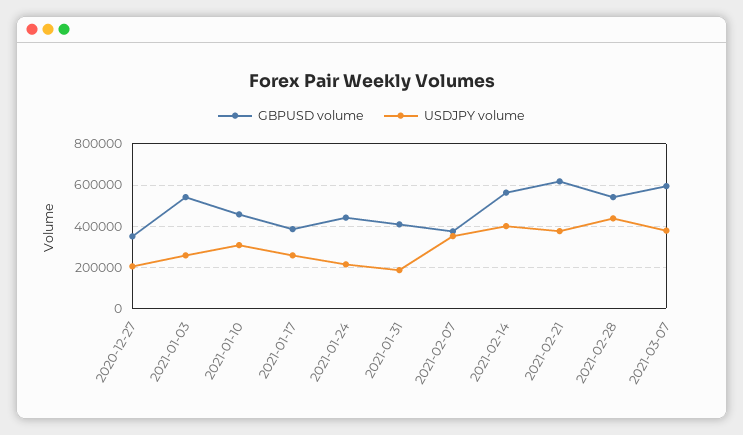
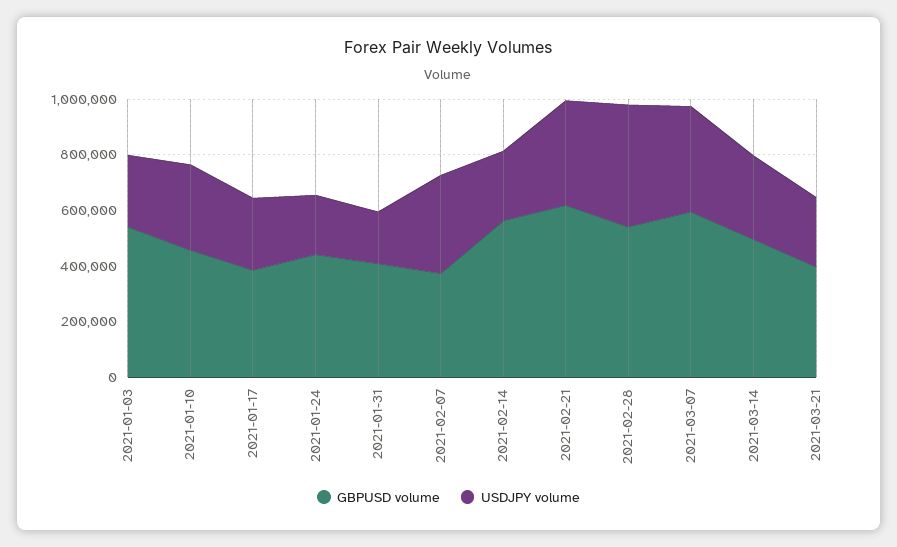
GBPUSD volume, 2020-12-27: 350000 -> none
USDJPY volume, 2020-12-27: 200000 -> none
USDJPY volume, 2021-02-14: 400000 -> 250000
GBPUSD volume, 2021-03-14: none -> 500000
USDJPY volume, 2021-03-14: none -> 300000
GBPUSD volume, 2021-03-21: none -> 400000
USDJPY volume, 2021-03-21: none -> 250000

